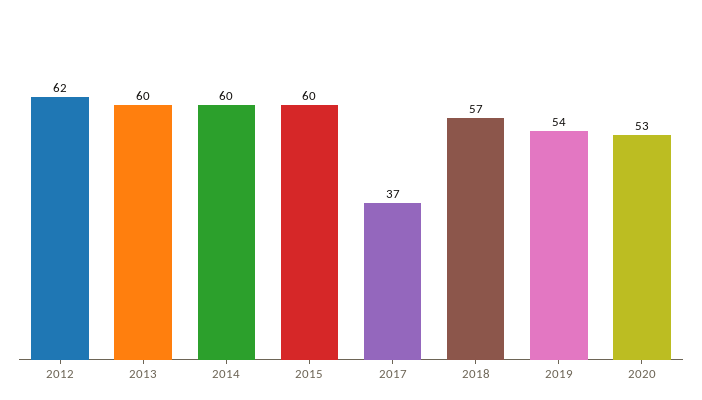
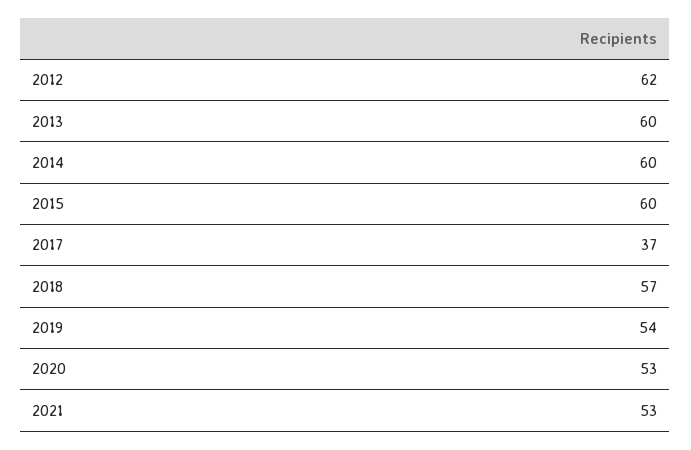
2021: none -> 53

